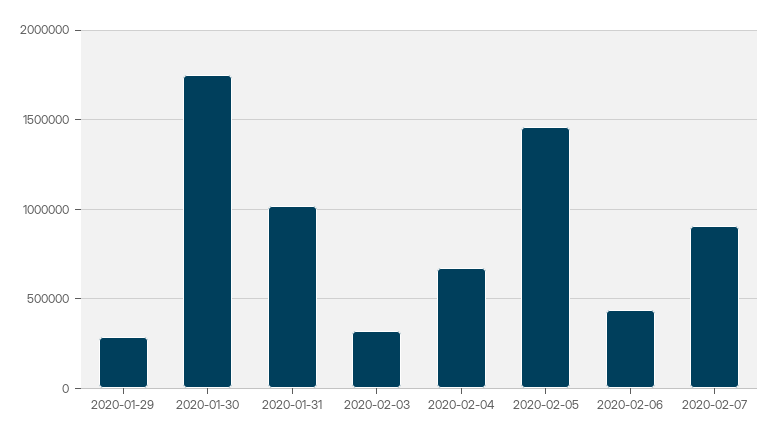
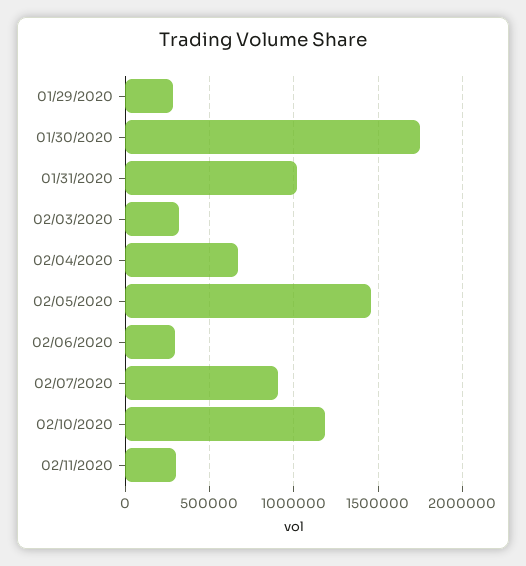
2020-02-06: 450000 -> 300000
02/10/2020: none -> 1200000
02/11/2020: none -> 300000

